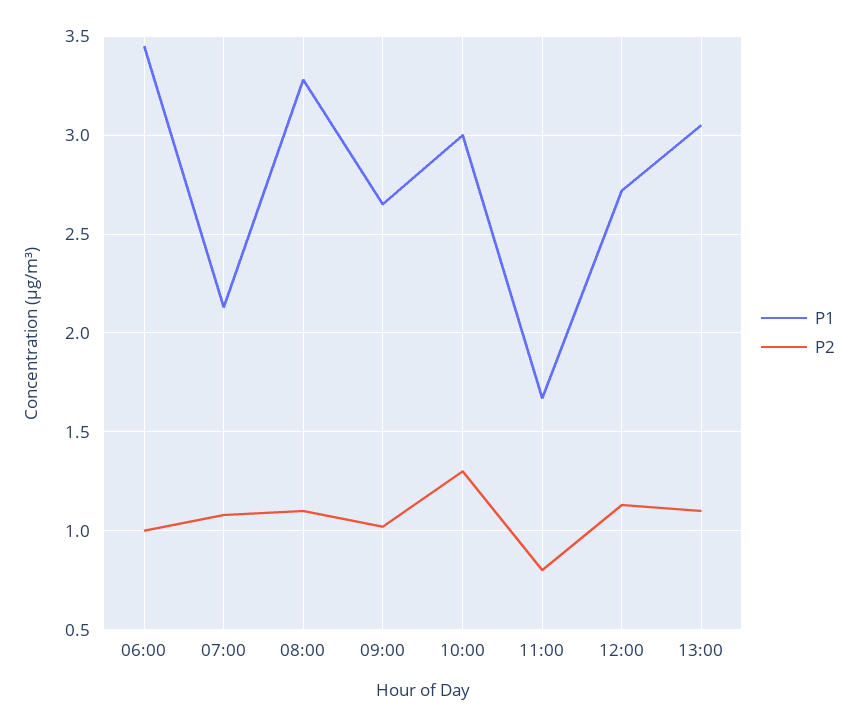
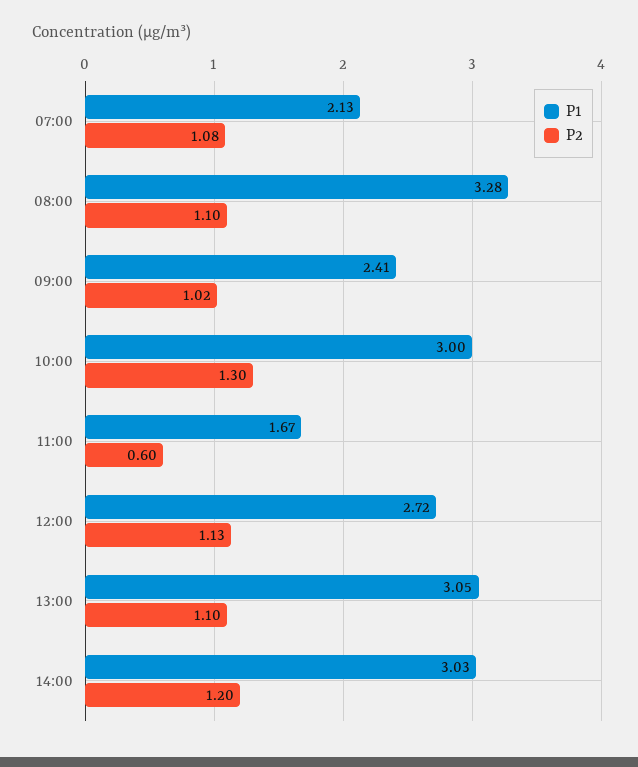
P1, 06:00: 3.45 -> none
P2, 06:00: 1 -> none
P1, 09:00: 2.65 -> 2.41
P2, 11:00: 0.8 -> 0.6
P1, 14:00: none -> 3.03
P2, 14:00: none -> 1.2

